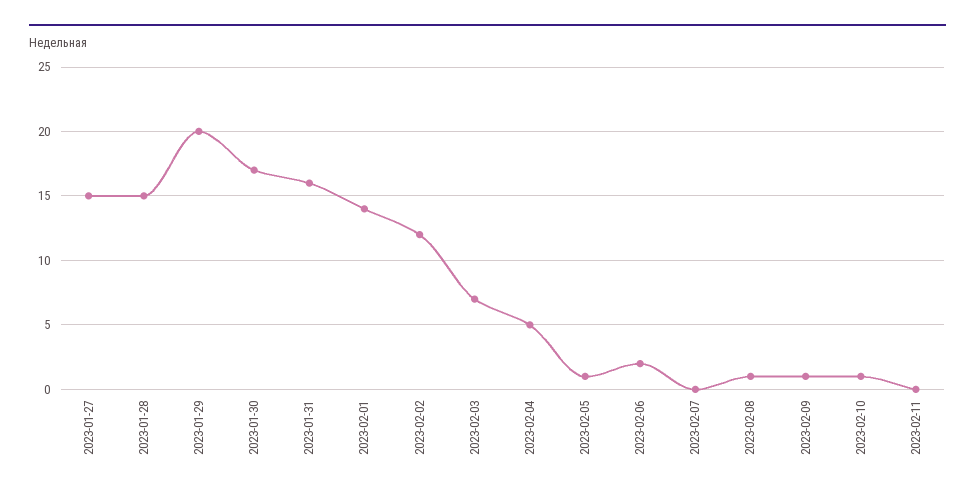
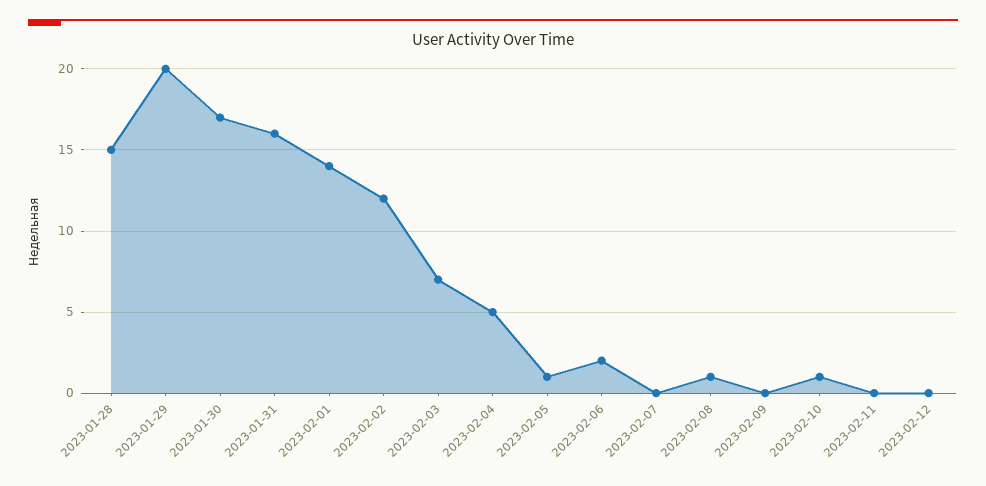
2023-01-27: 15 -> none
2023-02-09: 1 -> 0
2023-02-12: none -> 0

